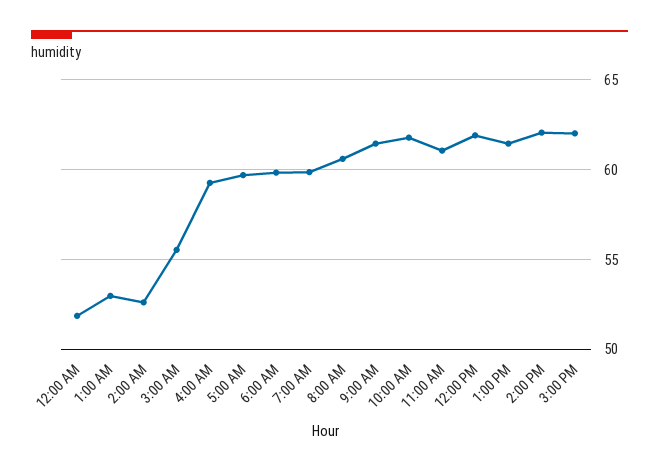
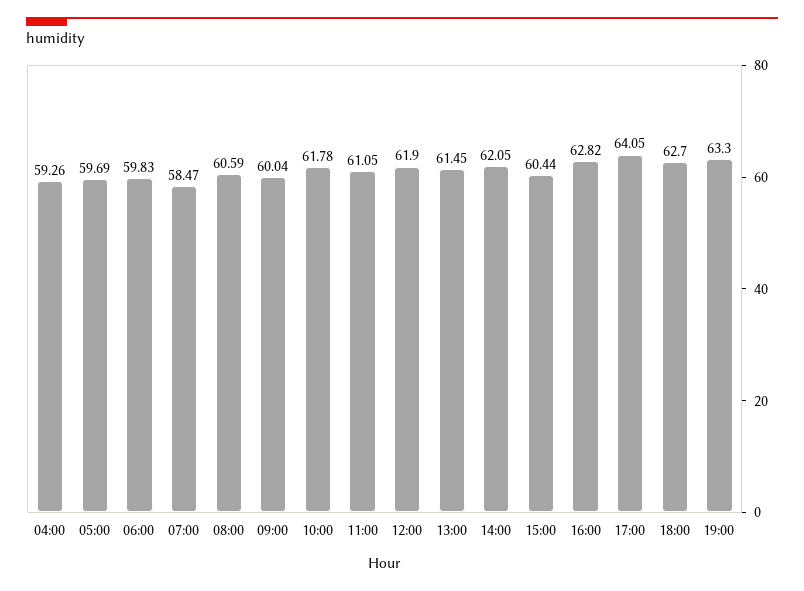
12:00 AM: 52 -> none
1:00 AM: 53 -> none
2:00 AM: 52.5 -> none
3:00 AM: 55.5 -> none
7:00 AM: 60 -> 58.47
9:00 AM: 61.5 -> 60.04
3:00 PM: 62 -> 60.44
16:00: none -> 62.82
17:00: none -> 64.05
18:00: none -> 62.7
19:00: none -> 63.3

